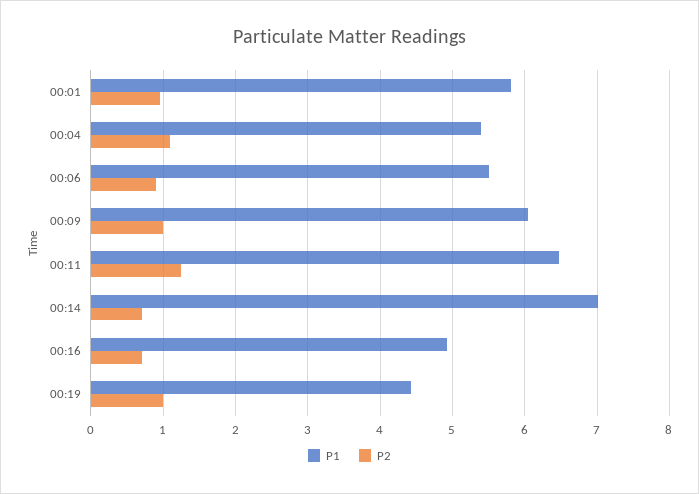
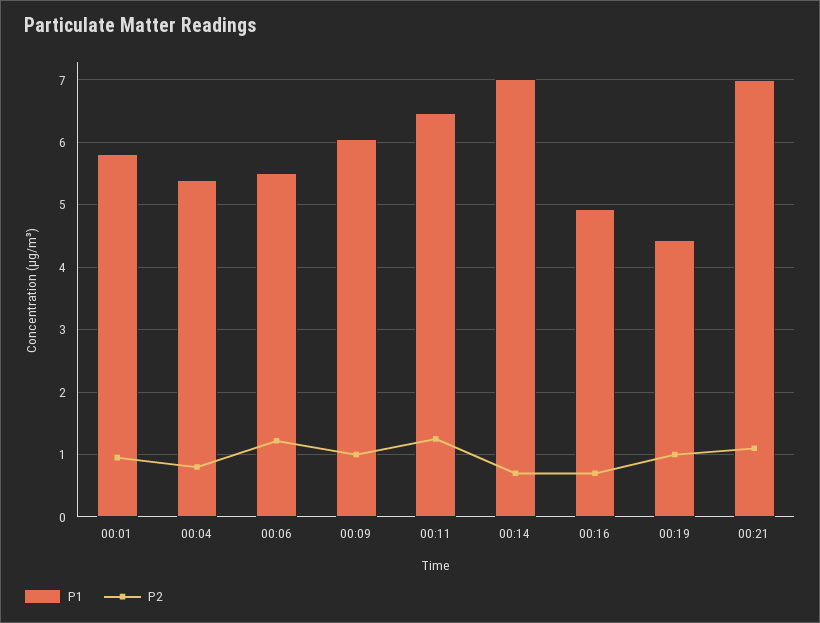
P2, 00:04: 1.1 -> 0.8
P2, 00:06: 0.9 -> 1.2
P1, 00:21: none -> 7
P2, 00:21: none -> 1.1

